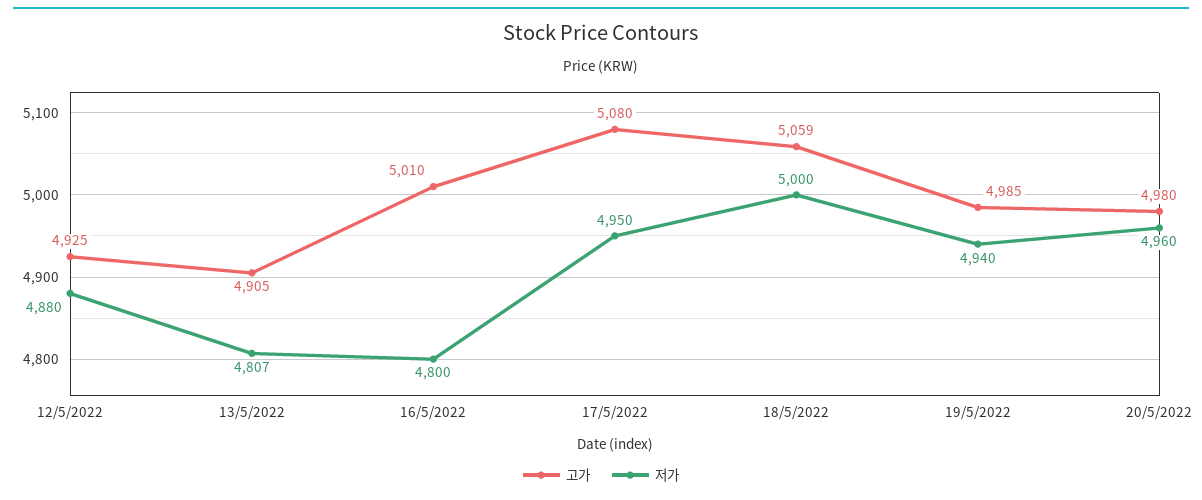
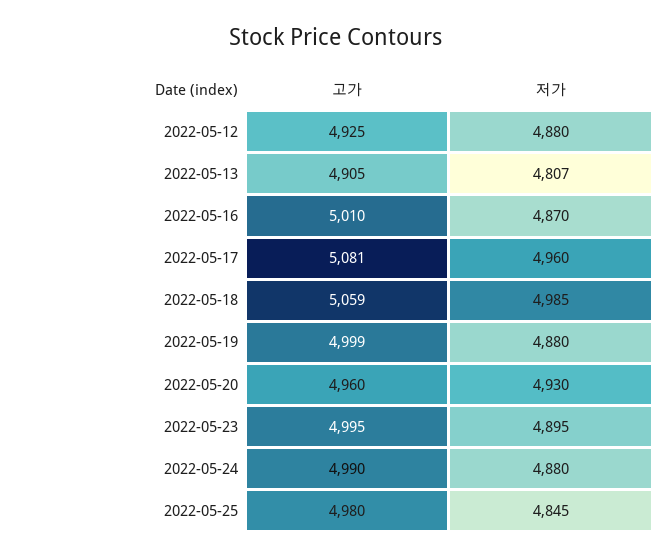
저가, 16/5/2022: 4800 -> 4870
고가, 17/5/2022: 5080 -> 5081
저가, 17/5/2022: 4950 -> 4960
저가, 18/5/2022: 5000 -> 4985
고가, 19/5/2022: 4985 -> 4999
저가, 19/5/2022: 4940 -> 4880
고가, 20/5/2022: 4980 -> 4960
저가, 20/5/2022: 4960 -> 4930
고가, 2022-05-23: none -> 4995
저가, 2022-05-23: none -> 4895
고가, 2022-05-24: none -> 4990
저가, 2022-05-24: none -> 4880
고가, 2022-05-25: none -> 4980
저가, 2022-05-25: none -> 4845

